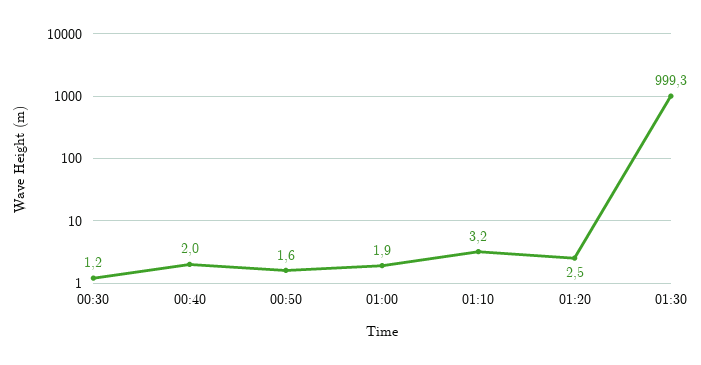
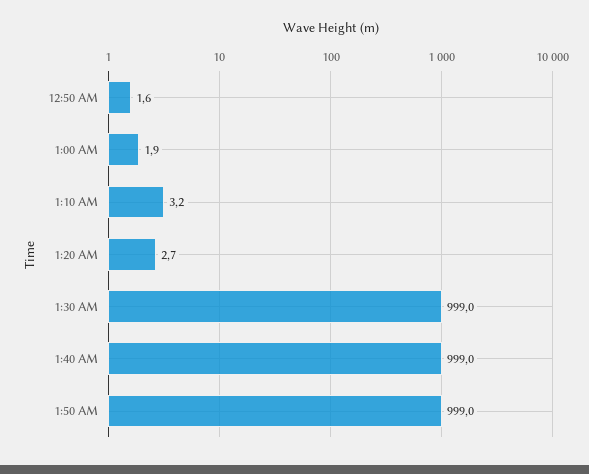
00:30: 1.2 -> none
00:40: 2 -> none
01:20: 2.5 -> 2.7
01:30: 999.3 -> 999
1:40 AM: none -> 999
1:50 AM: none -> 999

